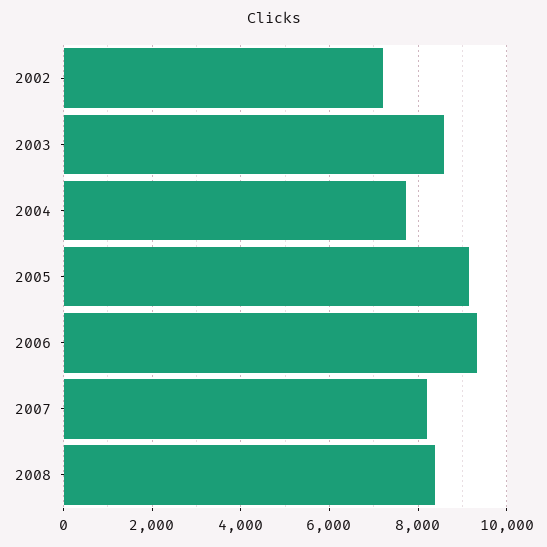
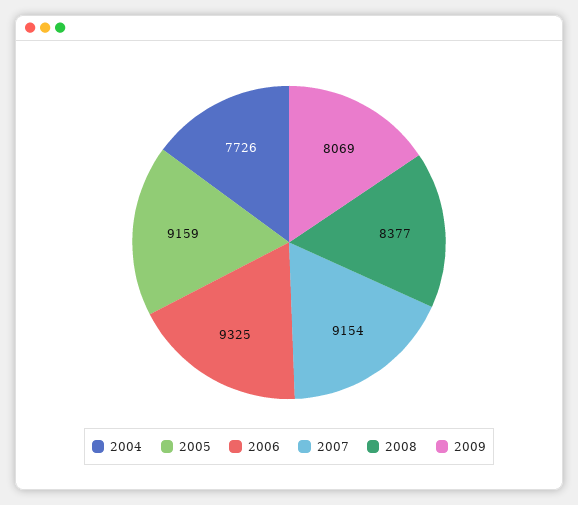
2002: 7200 -> none
2003: 8600 -> none
2007: 8200 -> 9154
2009: none -> 8069

